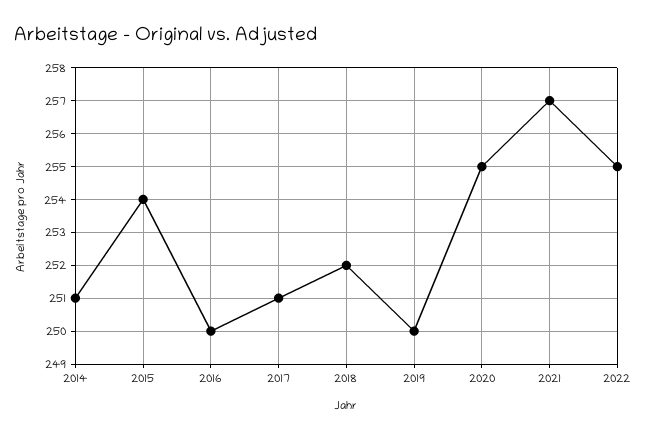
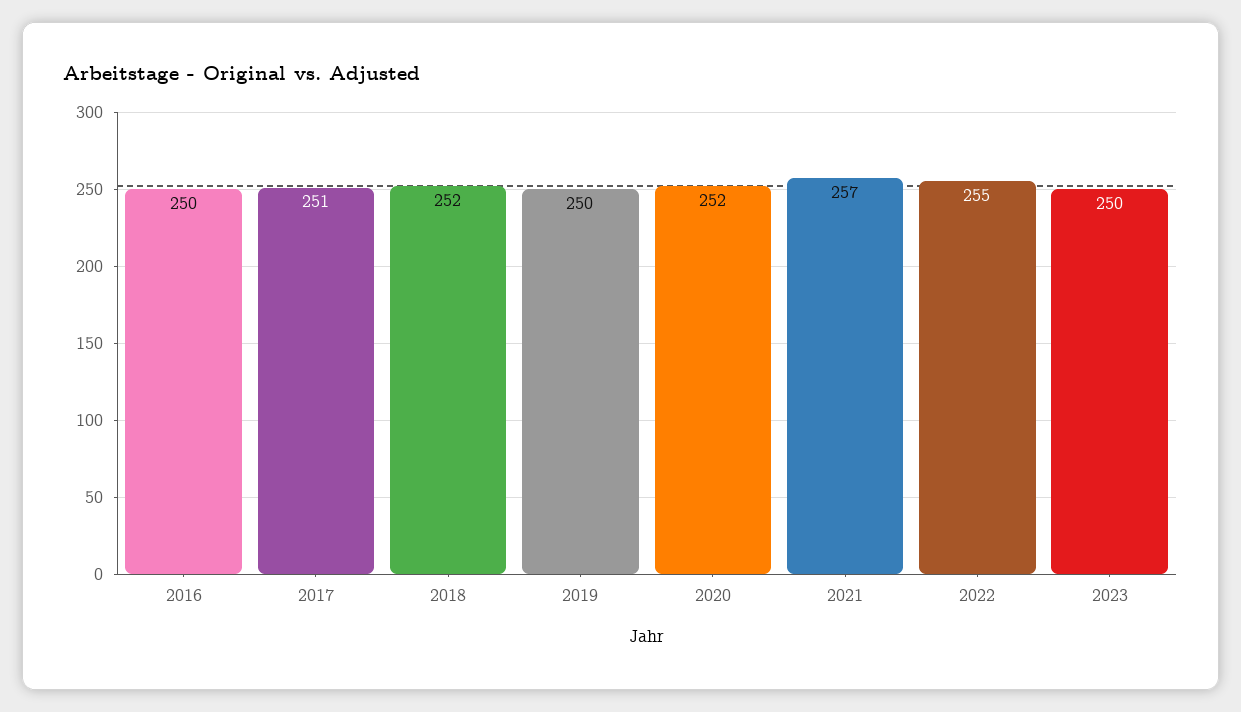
2014: 251 -> none
2015: 254 -> none
2020: 255 -> 252
2023: none -> 250

